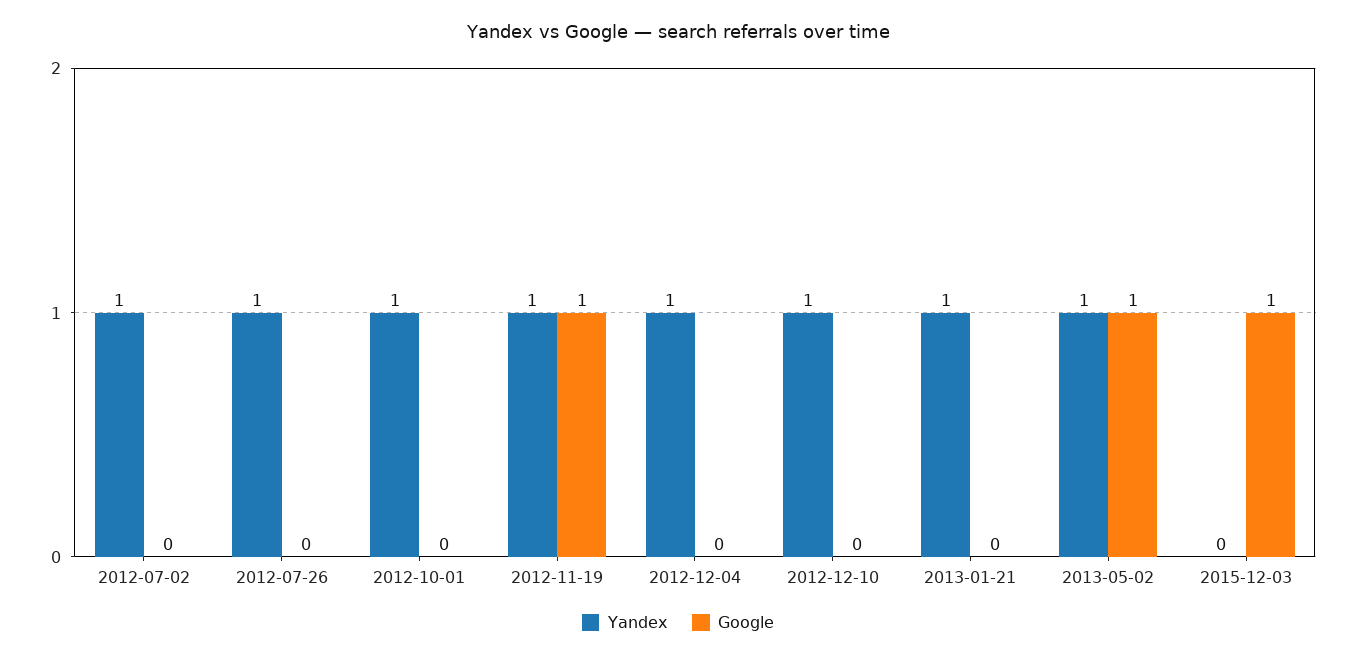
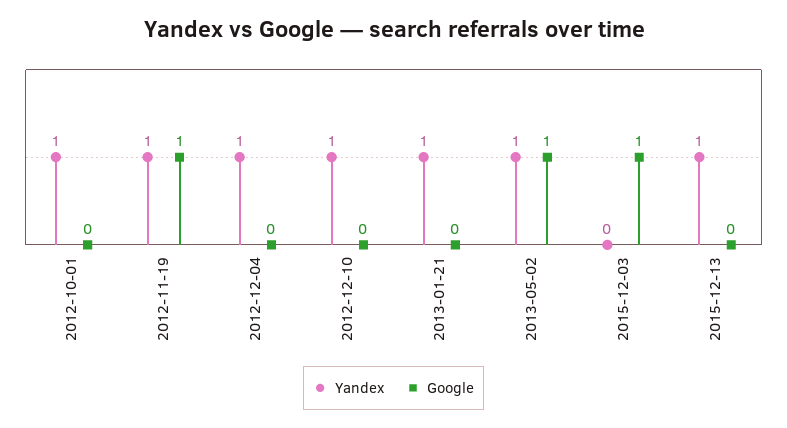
Yandex, 2012-07-02: 1 -> none
Google, 2012-07-02: 0 -> none
Yandex, 2012-07-26: 1 -> none
Google, 2012-07-26: 0 -> none
Yandex, 2015-12-13: none -> 1
Google, 2015-12-13: none -> 0

